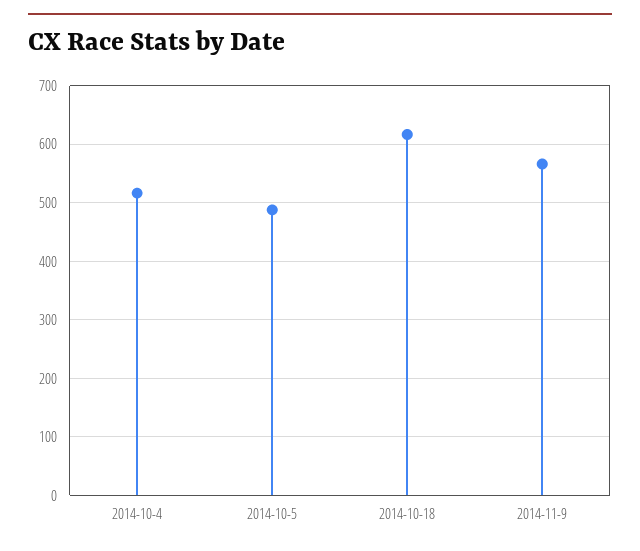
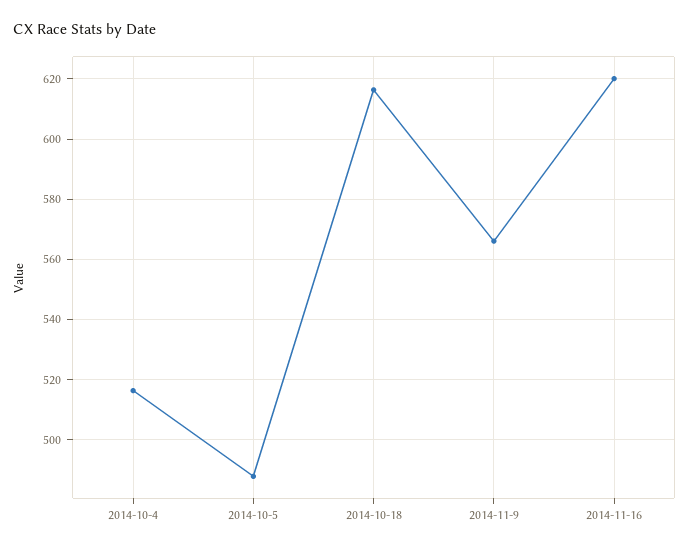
2014-11-16: none -> 620

